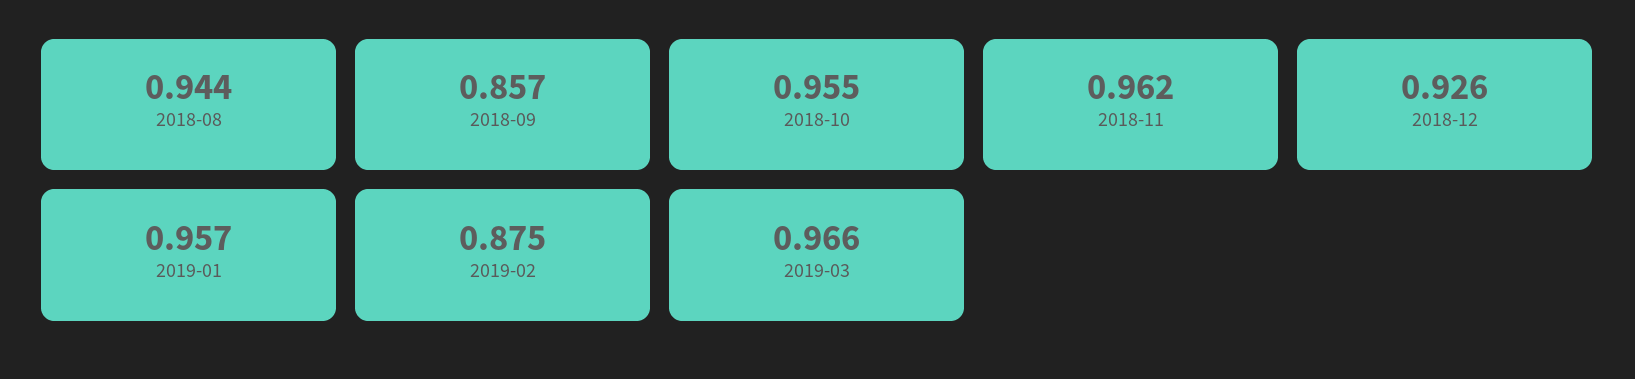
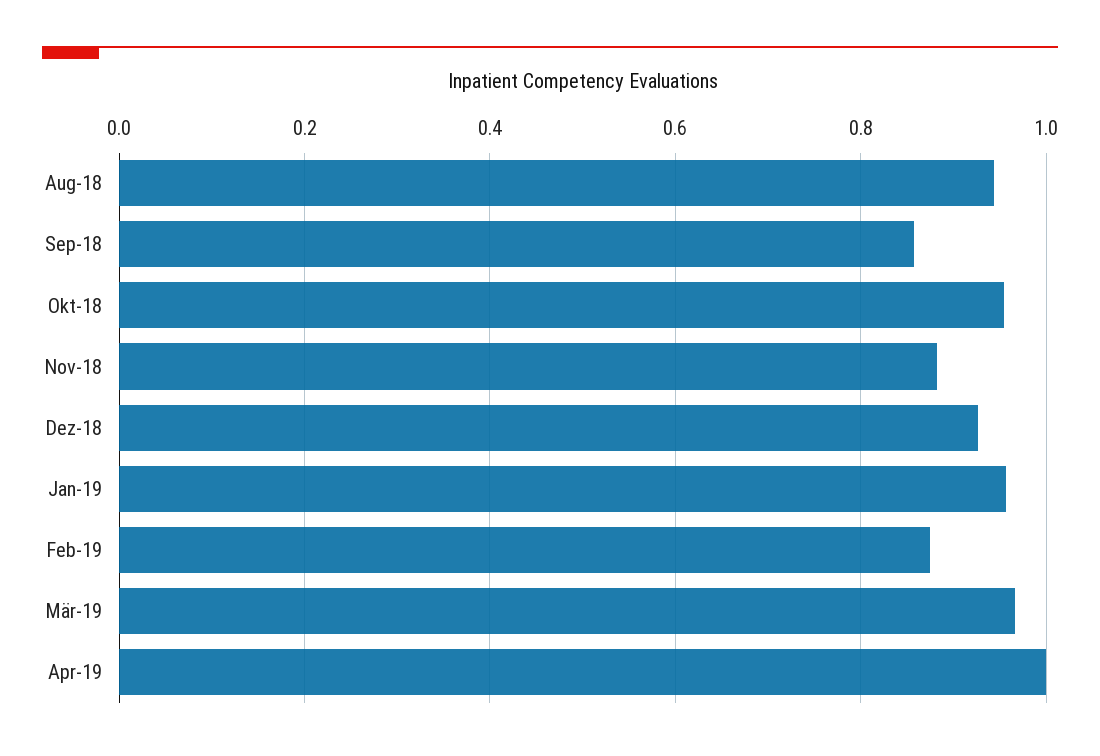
2018-11: 0.962 -> 0.88
Apr-19: none -> 1

